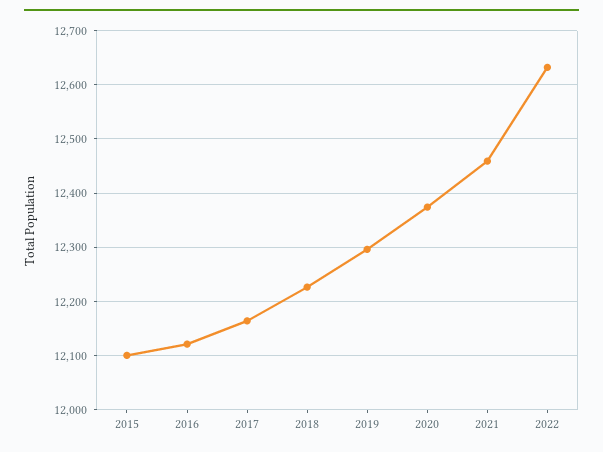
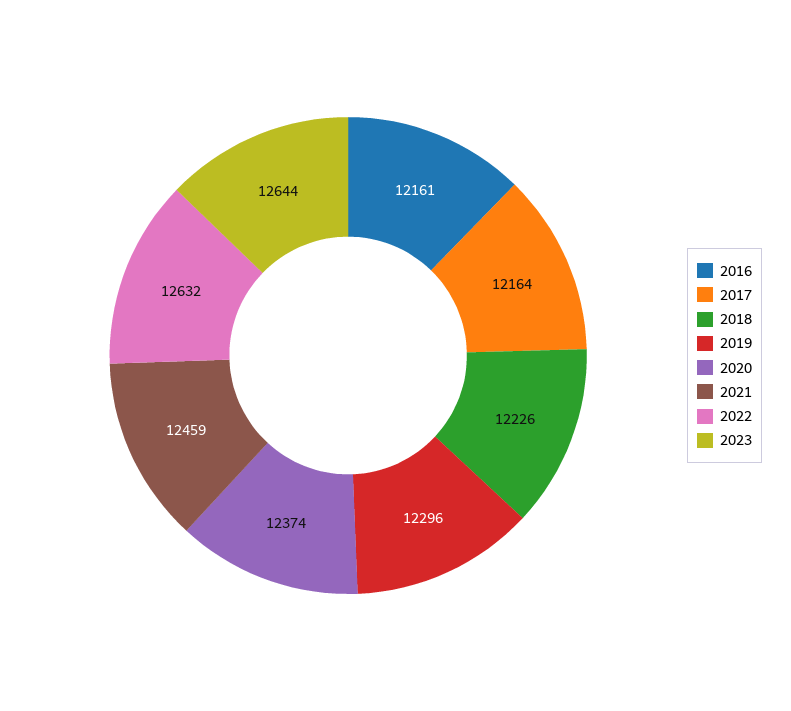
2015: 12100 -> none
2016: 12120 -> 12161
2023: none -> 12644

